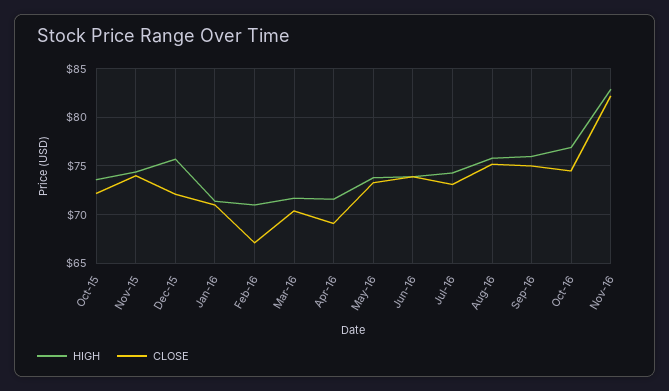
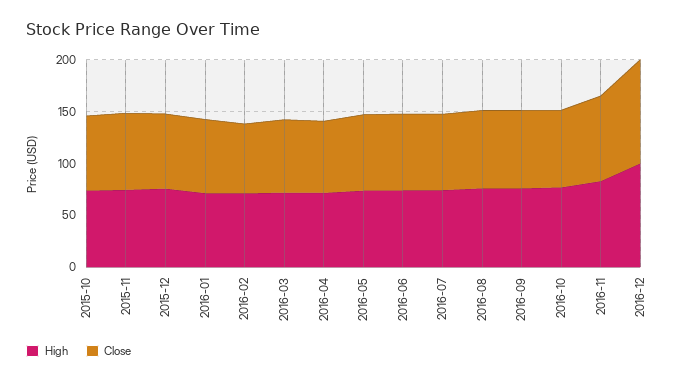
HIGH, 2016-12: none -> 100
CLOSE, 2016-12: none -> 100

